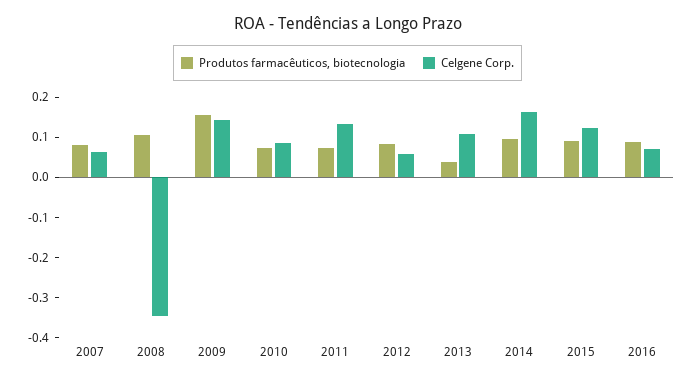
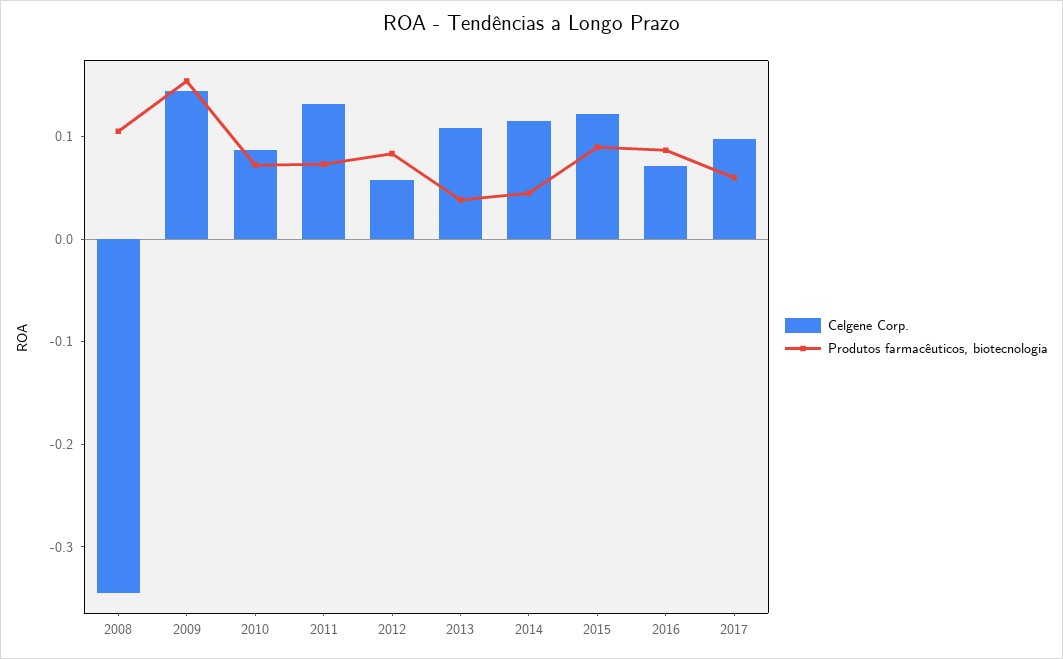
Produtos farmacêuticos, biotecnologia, 2007: 0.08 -> none
Celgene Corp., 2007: 0.06 -> none
Produtos farmacêuticos, biotecnologia, 2014: 0.1 -> 0.04
Celgene Corp., 2014: 0.16 -> 0.12
Celgene Corp., 2017: none -> 0.1
Produtos farmacêuticos, biotecnologia, 2017: none -> 0.06

